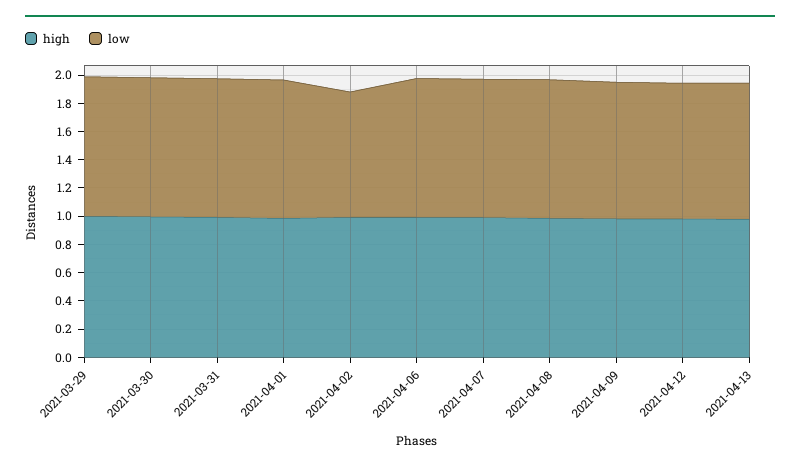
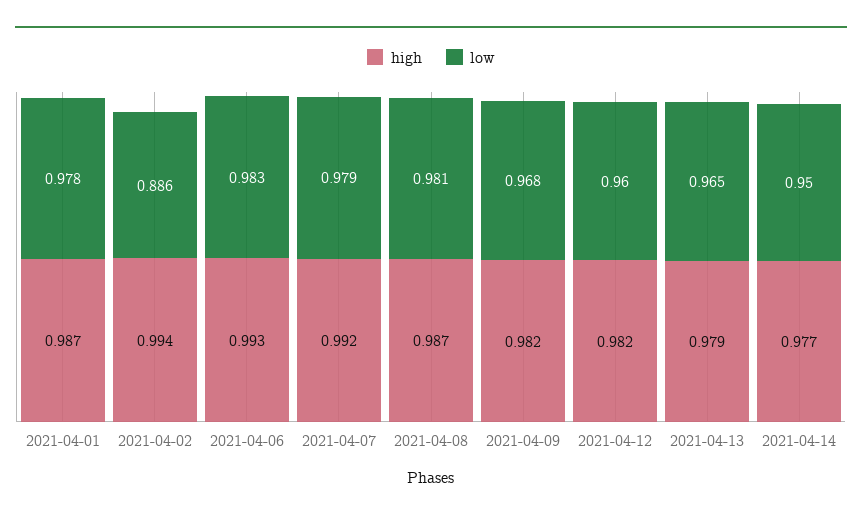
high, 2021-03-29: 1 -> none
low, 2021-03-29: 1 -> none
high, 2021-03-30: 1 -> none
low, 2021-03-30: 1 -> none
high, 2021-03-31: 1 -> none
low, 2021-03-31: 1 -> none
high, 2021-04-14: none -> 0.977
low, 2021-04-14: none -> 0.95

